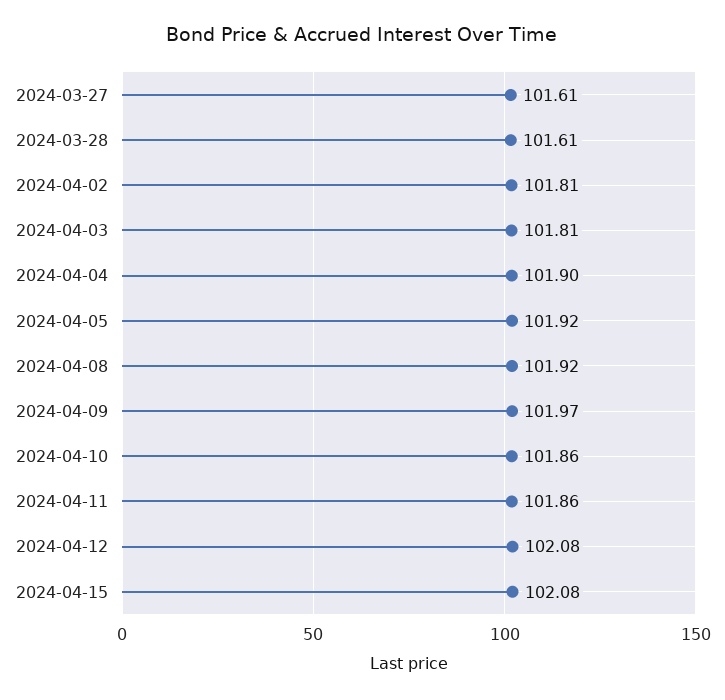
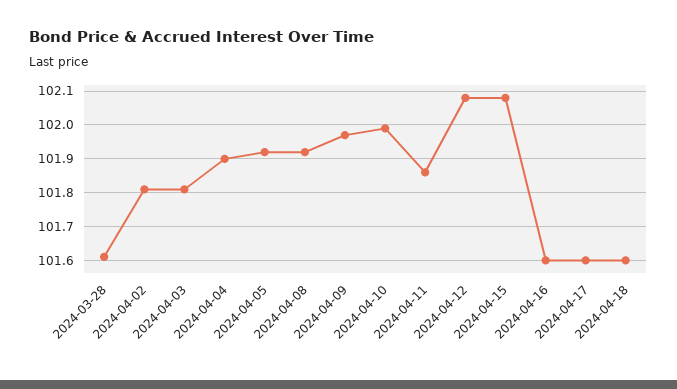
2024-03-27: 101.61 -> none
2024-04-10: 101.86 -> 102
2024-04-16: none -> 101.6
2024-04-17: none -> 101.6
2024-04-18: none -> 101.6

